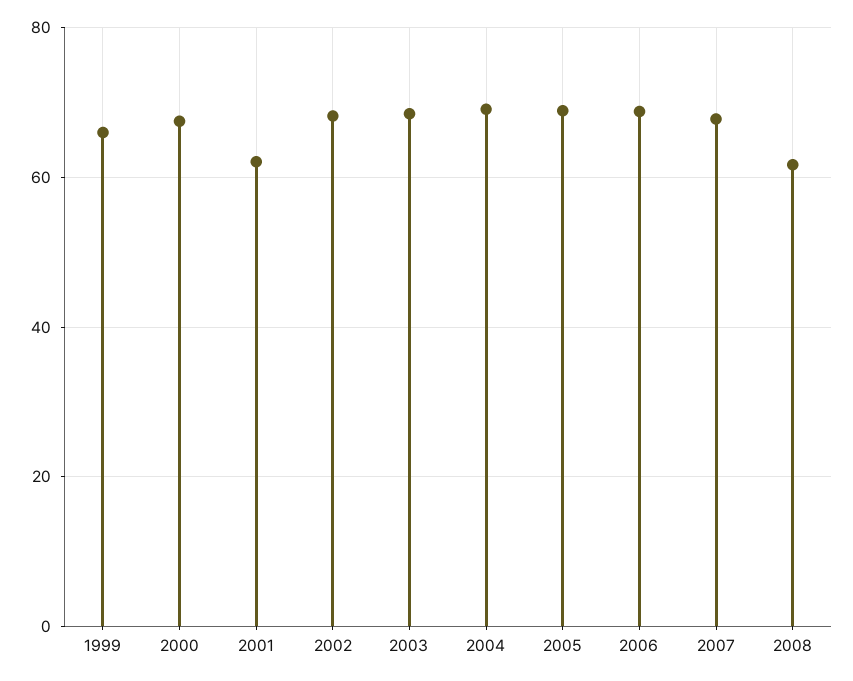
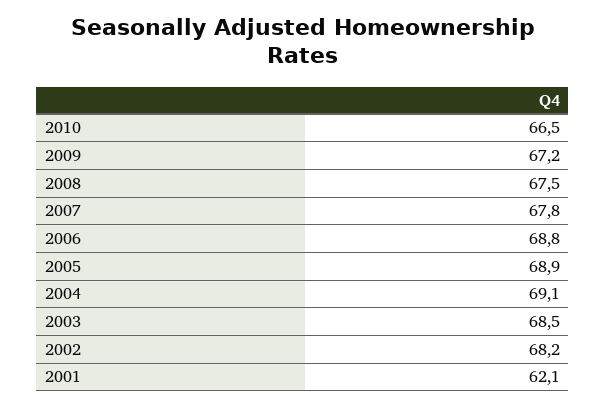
1999: 66 -> none
2000: 68 -> none
2008: 62 -> 67.5
2010: none -> 66.5
2009: none -> 67.2

